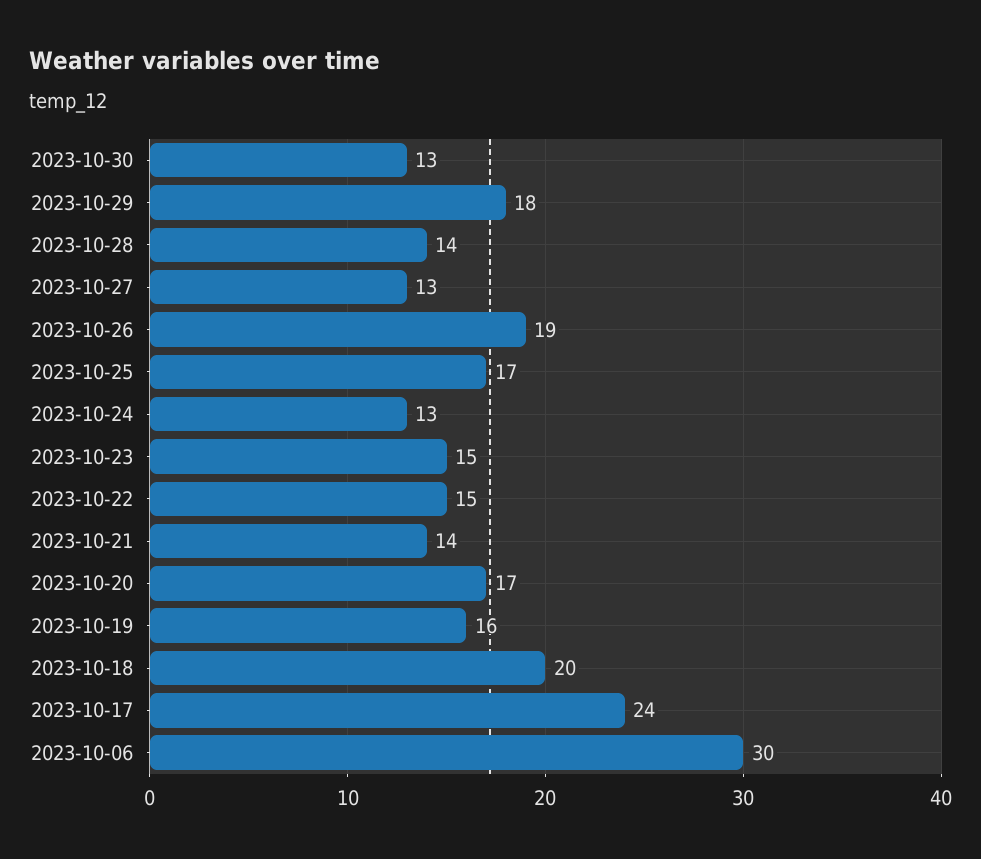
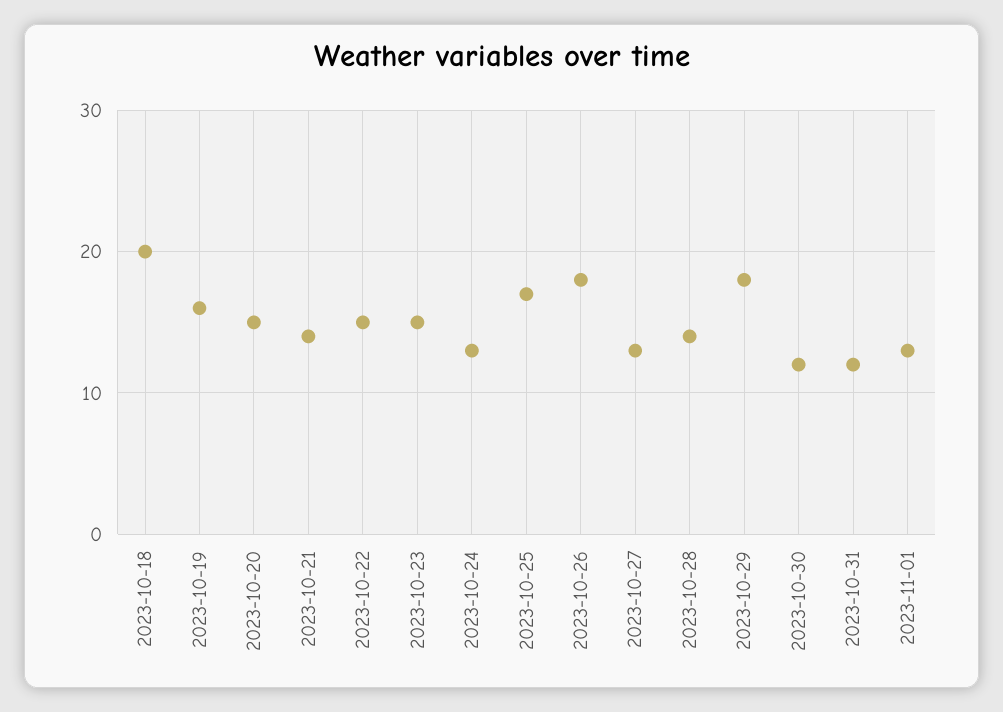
2023-10-30: 13 -> 12
2023-10-26: 19 -> 18
2023-10-20: 17 -> 15
2023-10-17: 24 -> none
2023-10-06: 30 -> none
2023-10-31: none -> 12
2023-11-01: none -> 13

